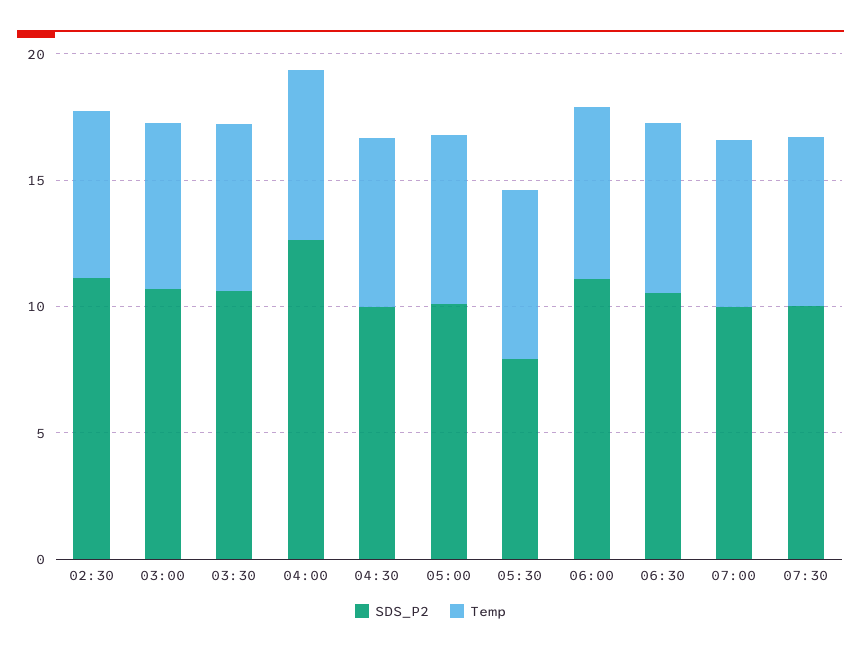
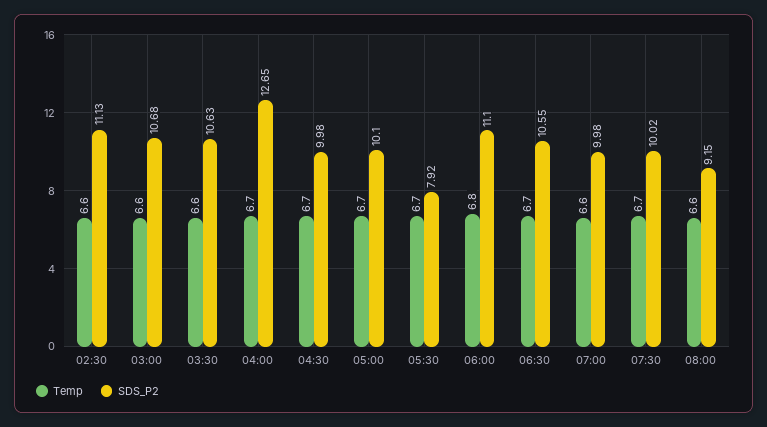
Temp, 08:00: none -> 6.6
SDS_P2, 08:00: none -> 9.15

